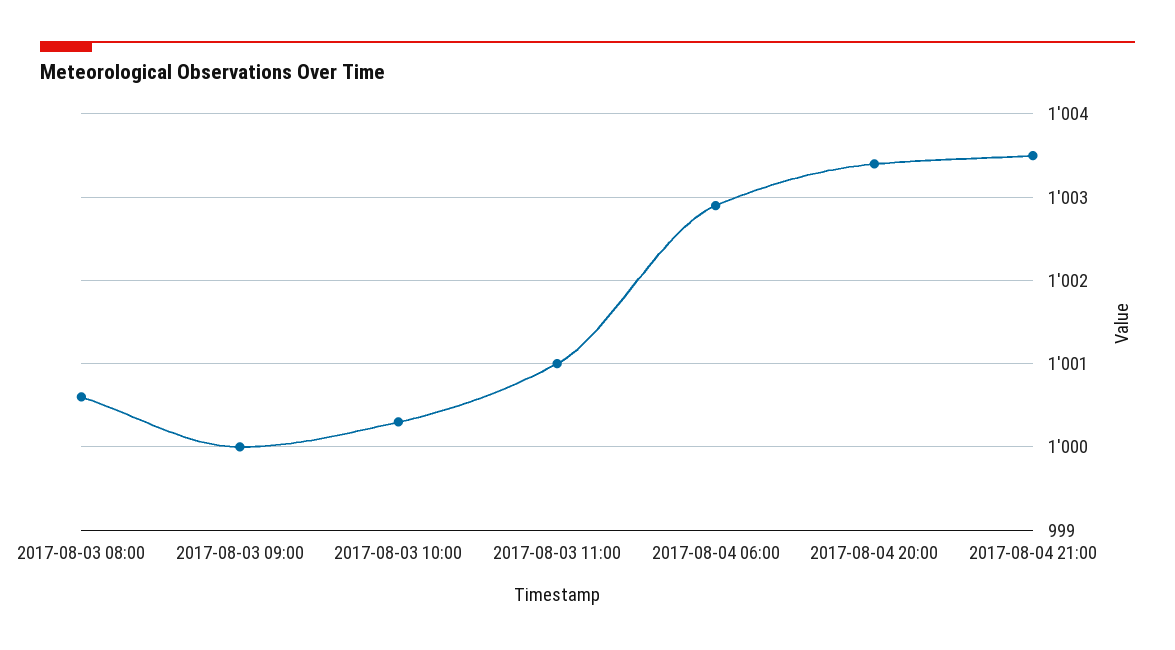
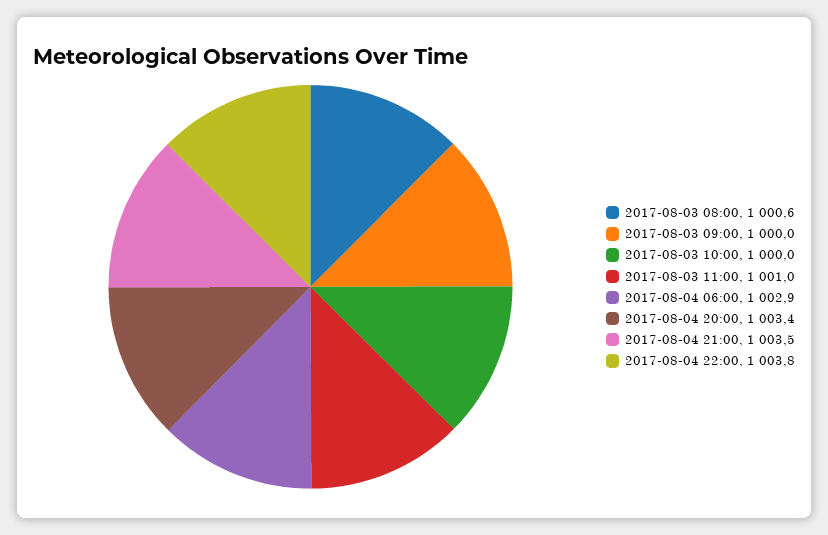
2017-08-03 10:00: 1000.3 -> 1000
2017-08-04 22:00: none -> 1003.8

